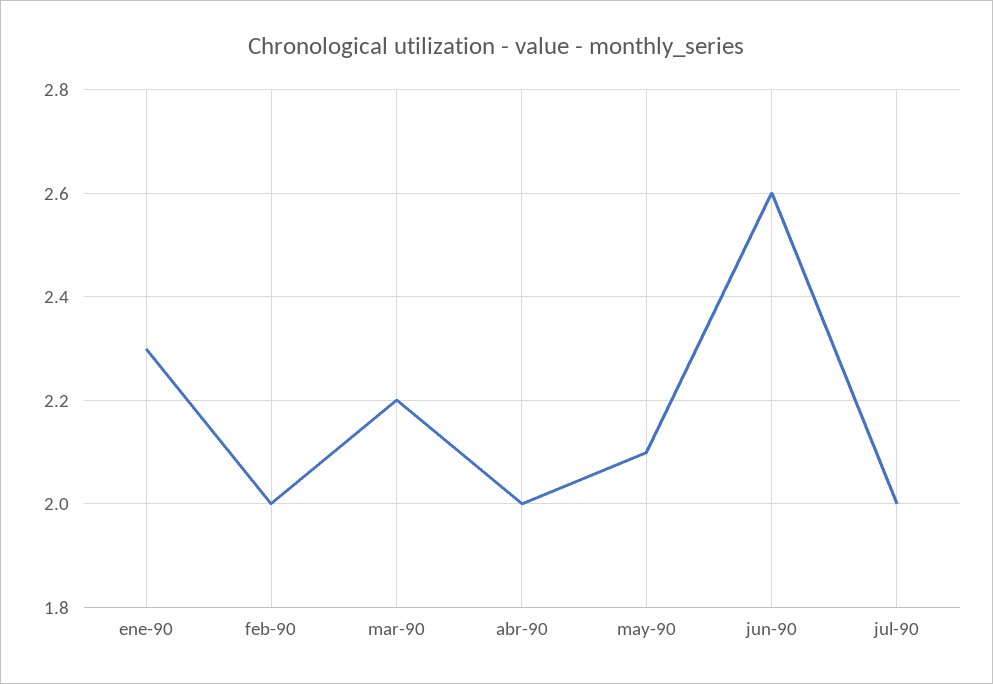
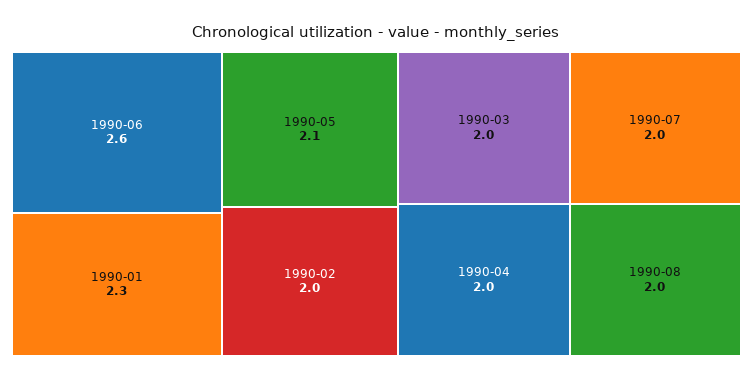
mar-90: 2.2 -> 2
1990-08: none -> 2

